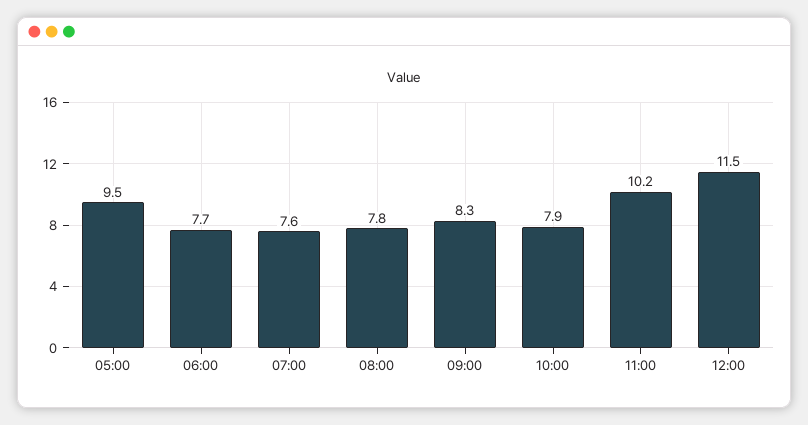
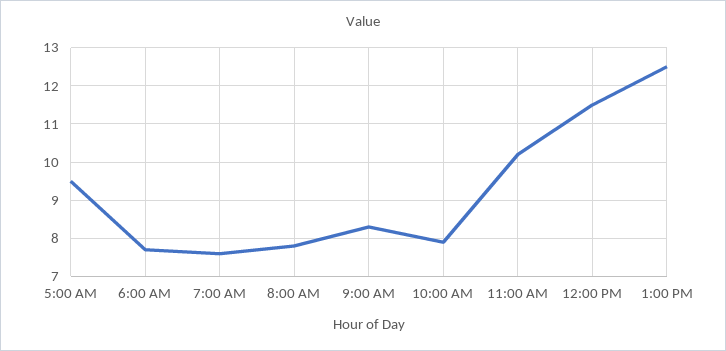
1:00 PM: none -> 12.5

